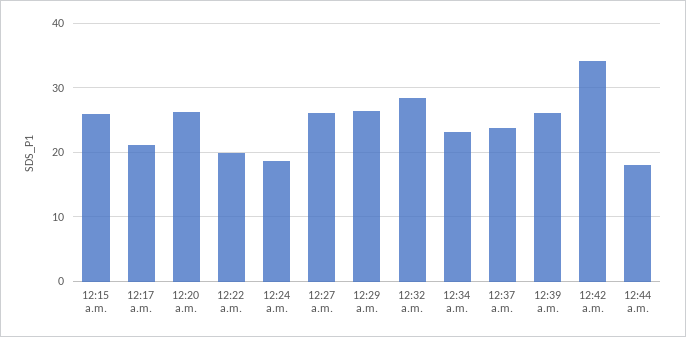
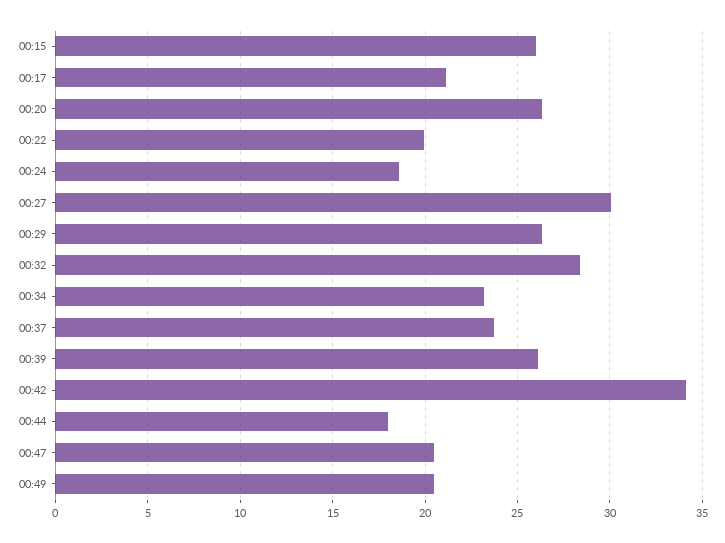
12:27 a.m.: 26 -> 30
00:47: none -> 20.5
00:49: none -> 20.5

